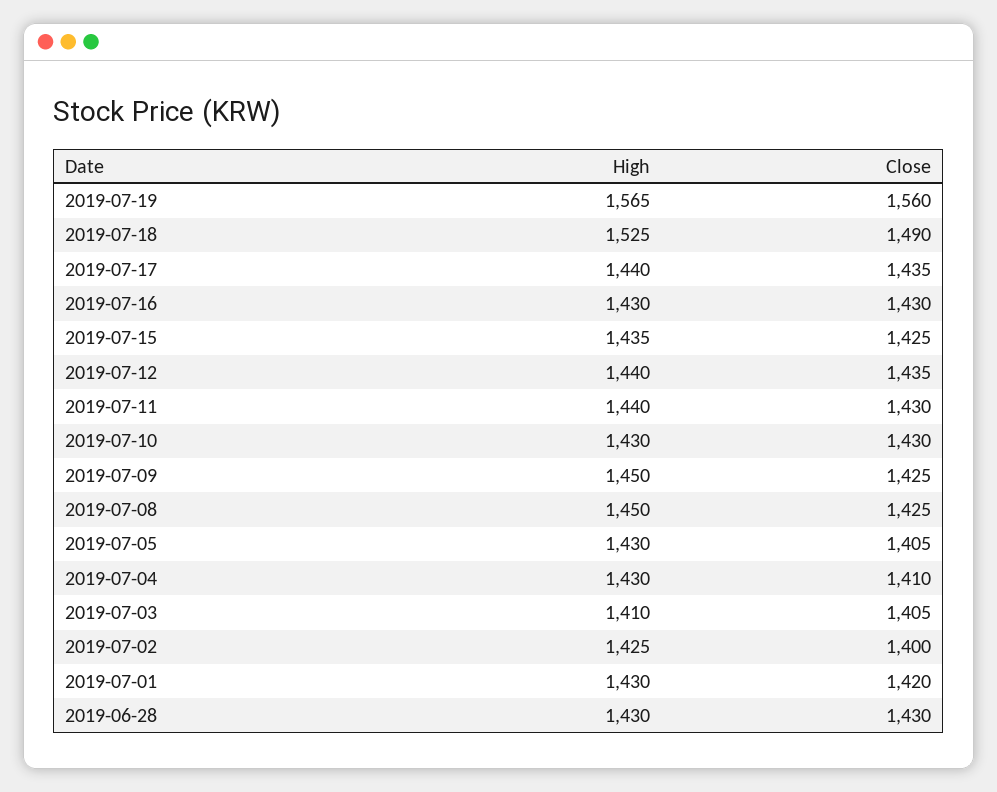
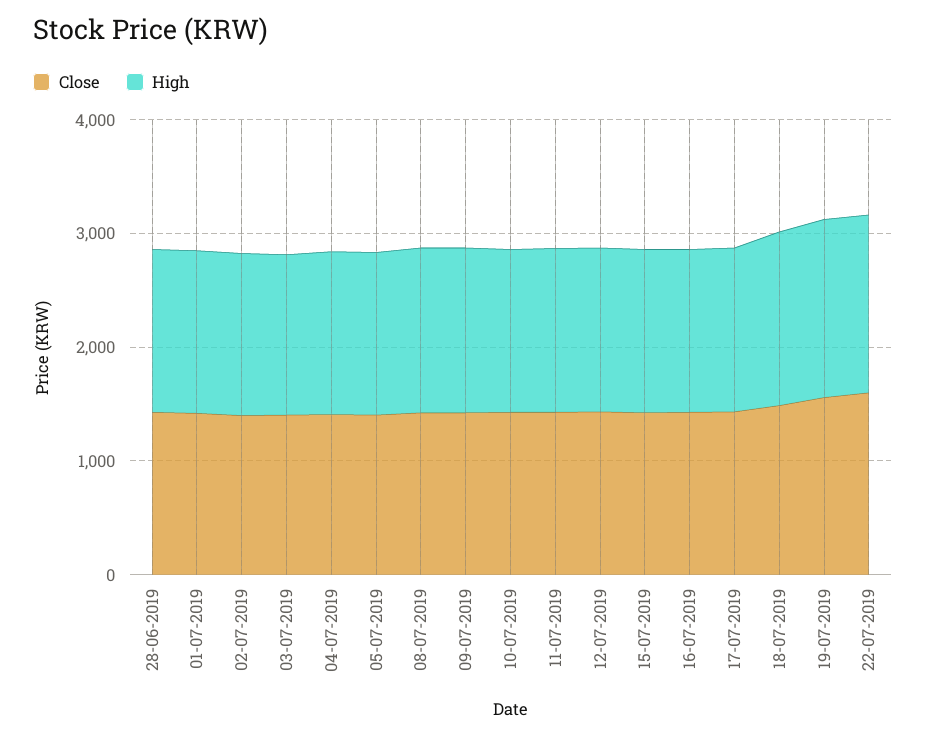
Close, 22-07-2019: none -> 1600
High, 22-07-2019: none -> 1600

